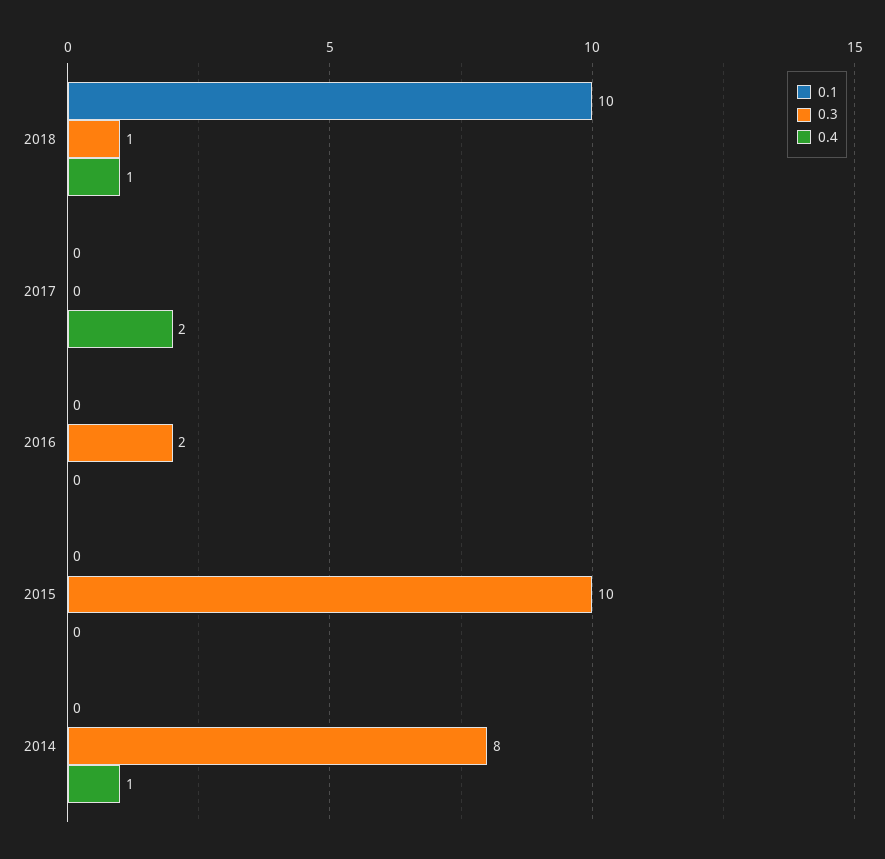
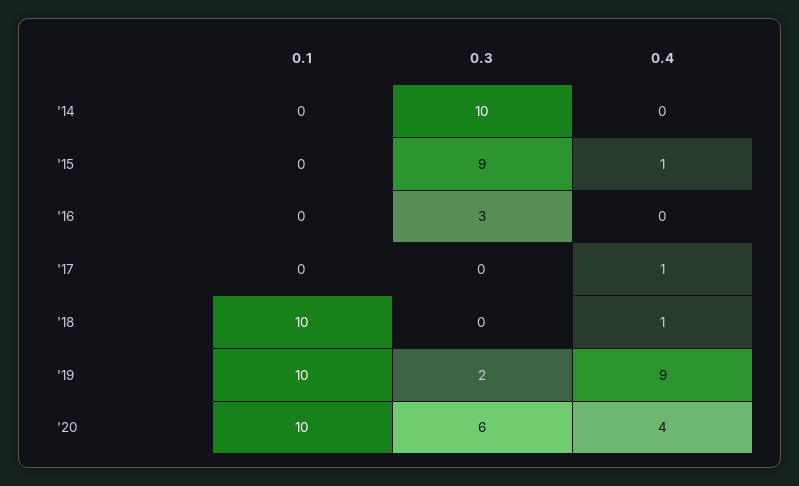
0.3, 2018: 1 -> 0
0.4, 2017: 2 -> 1
0.3, 2016: 2 -> 3
0.3, 2015: 10 -> 9
0.4, 2015: 0 -> 1
0.3, 2014: 8 -> 10
0.4, 2014: 1 -> 0
0.1, '19: none -> 10
0.3, '19: none -> 2
0.4, '19: none -> 9
0.1, '20: none -> 10
0.3, '20: none -> 6
0.4, '20: none -> 4

